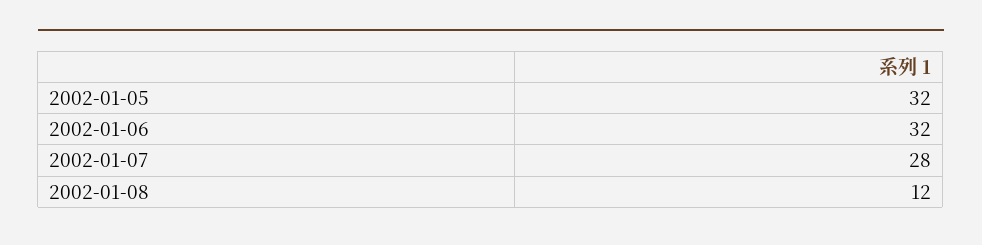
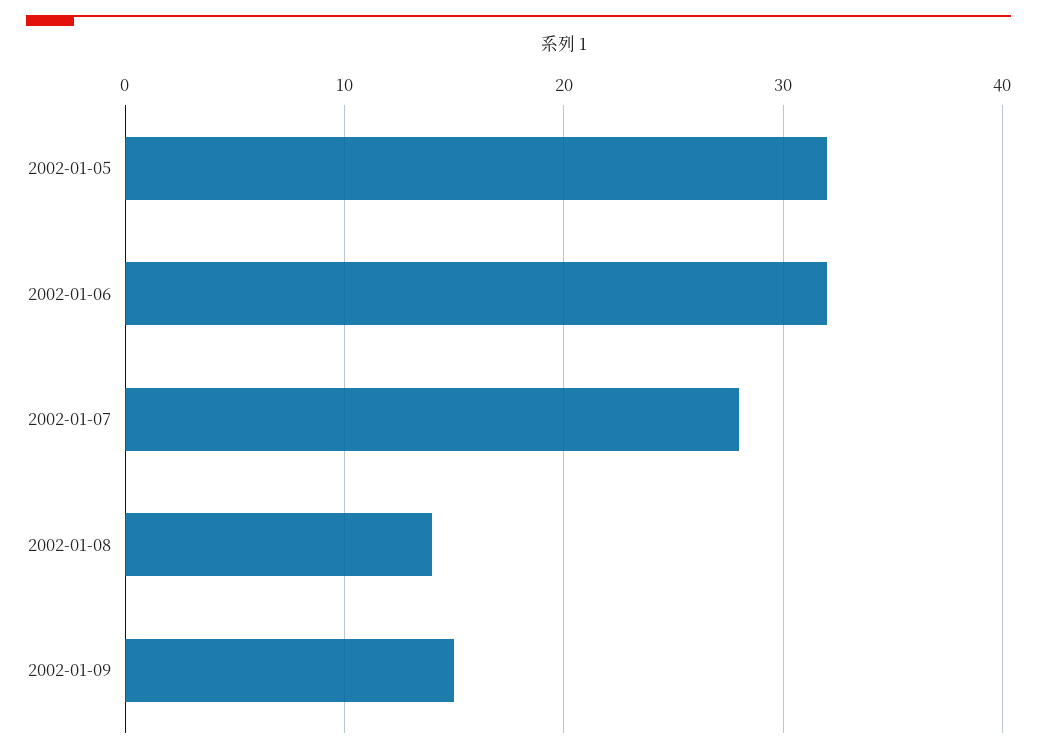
2002-01-08: 12 -> 14
2002-01-09: none -> 15

